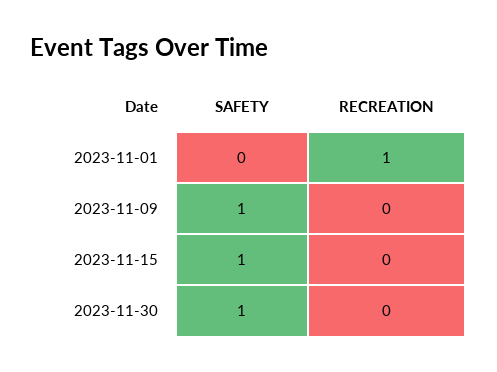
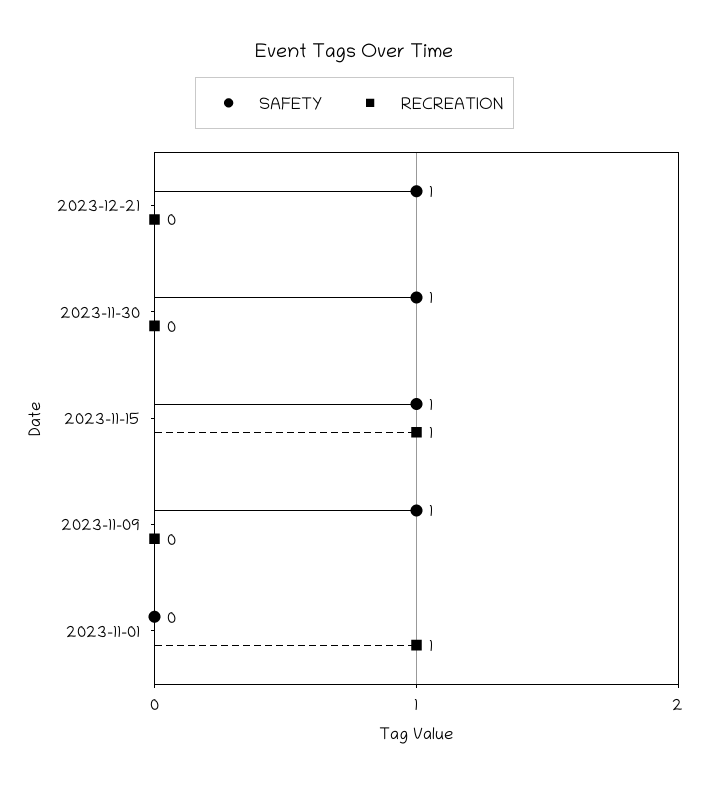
RECREATION, 2023-11-15: 0 -> 1
SAFETY, 2023-12-21: none -> 1
RECREATION, 2023-12-21: none -> 0

